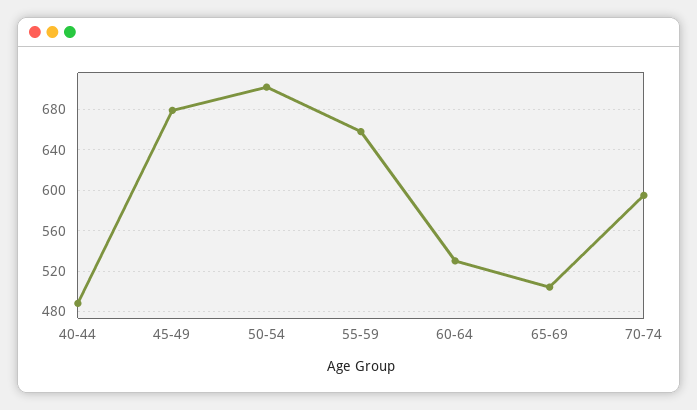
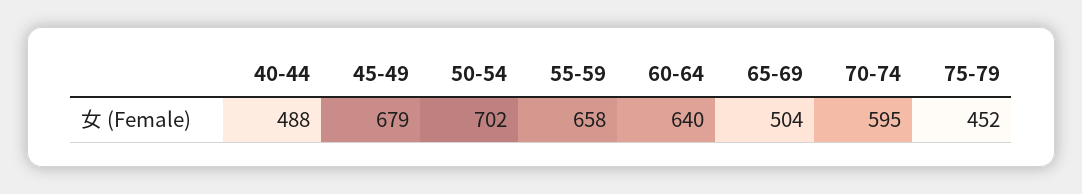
60-64: 530 -> 640
75-79: none -> 452

